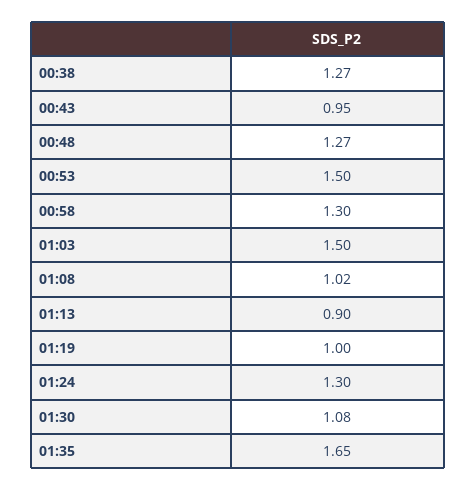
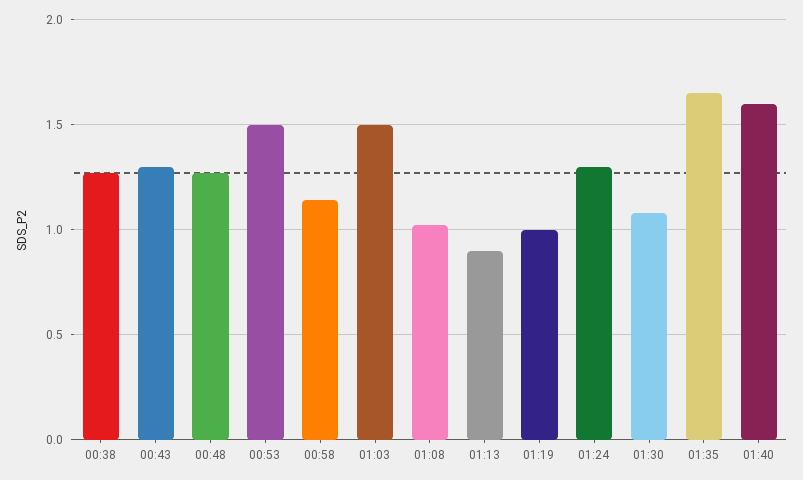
00:43: 0.95 -> 1.3
00:58: 1.3 -> 1.15
01:40: none -> 1.6

